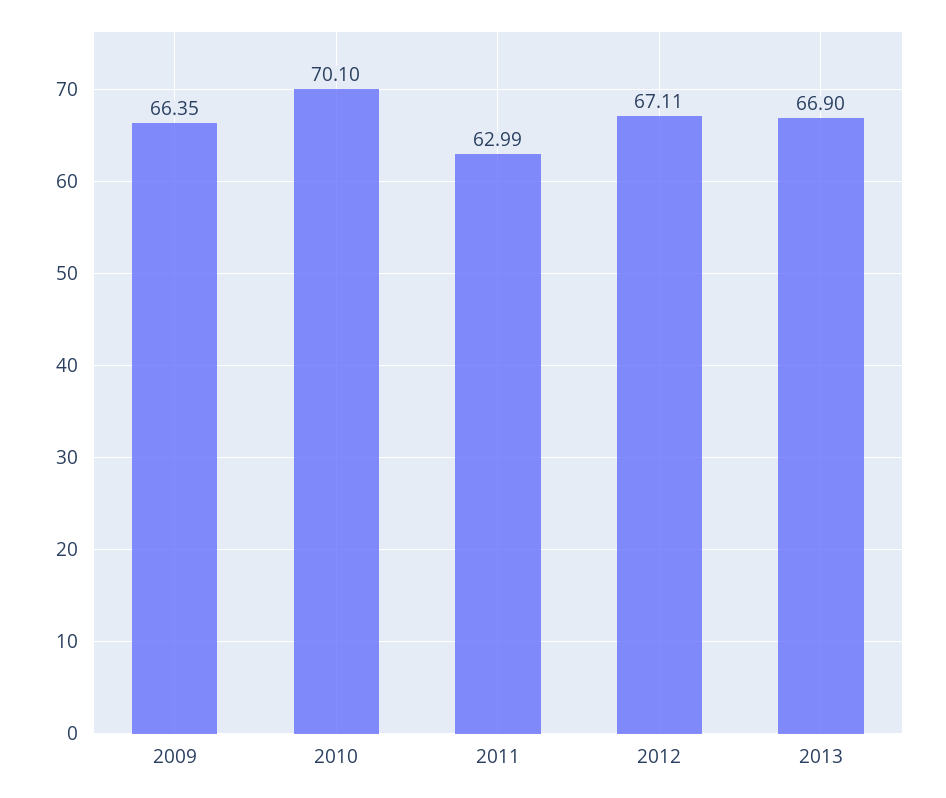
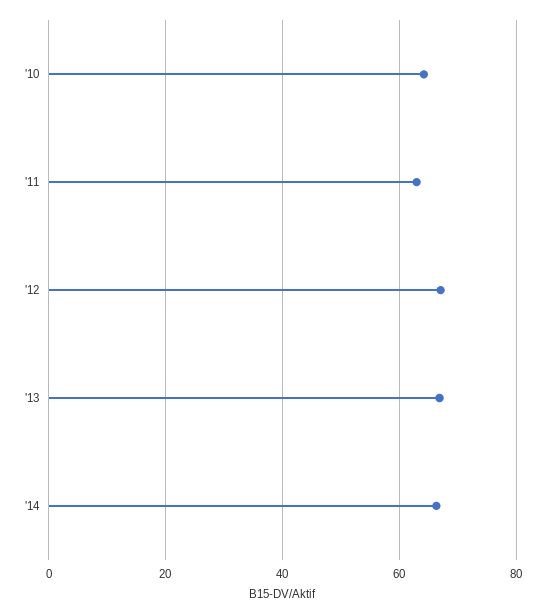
2009: 66.35 -> none
2010: 70.1 -> 64
'14: none -> 66

